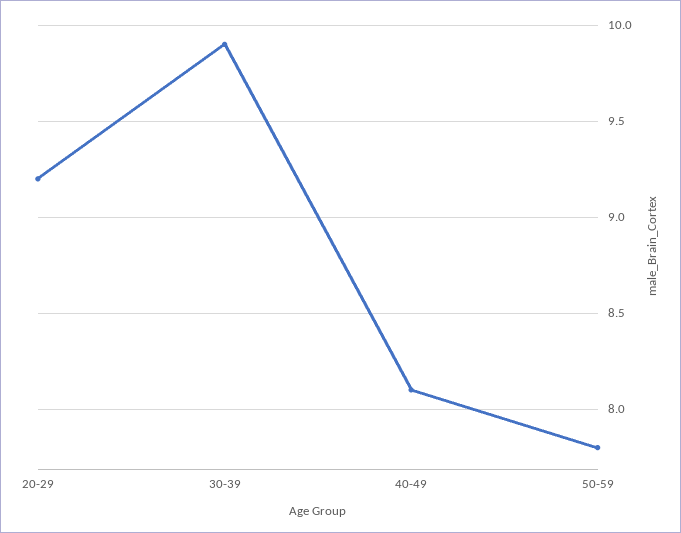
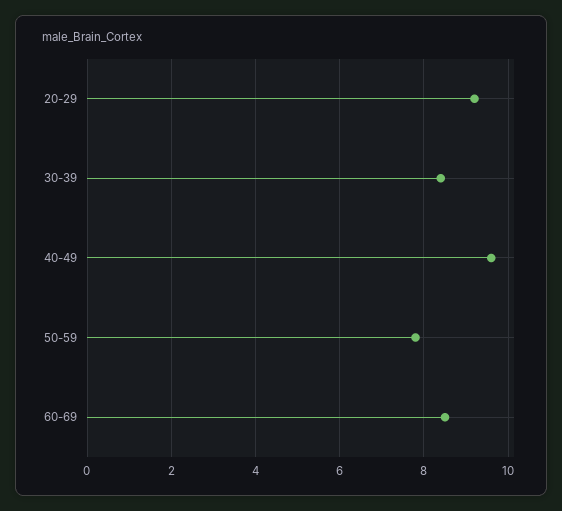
30-39: 9.9 -> 8.5
40-49: 8.1 -> 9.5
60-69: none -> 8.5

